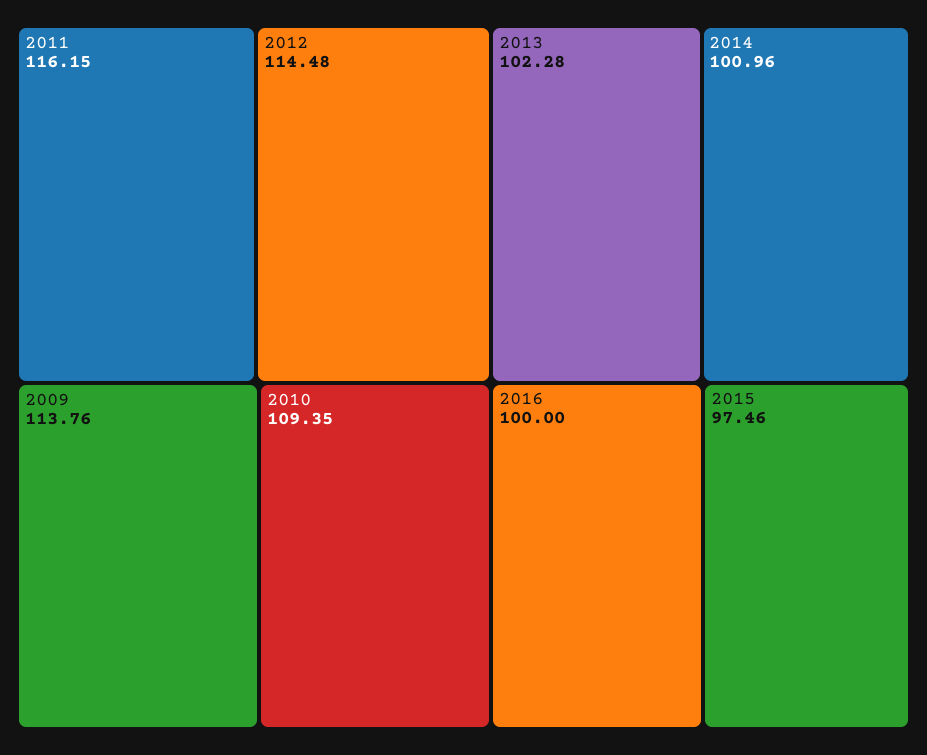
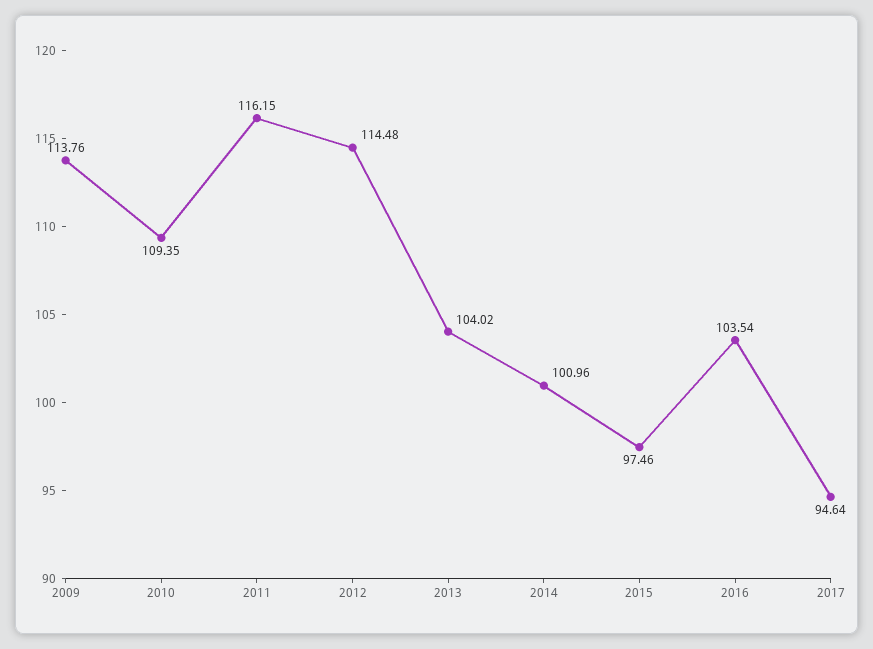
2013: 102.28 -> 104.02
2016: 100 -> 103.54
2017: none -> 94.64

